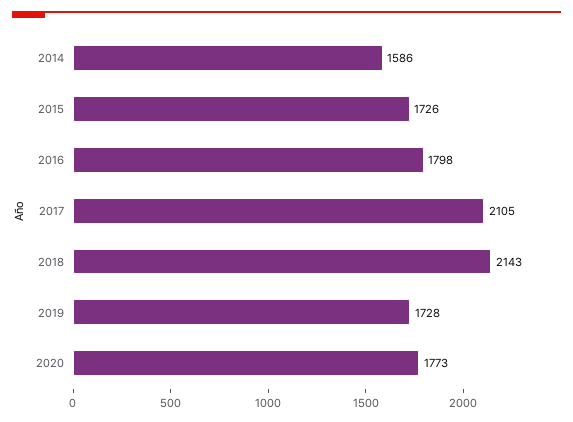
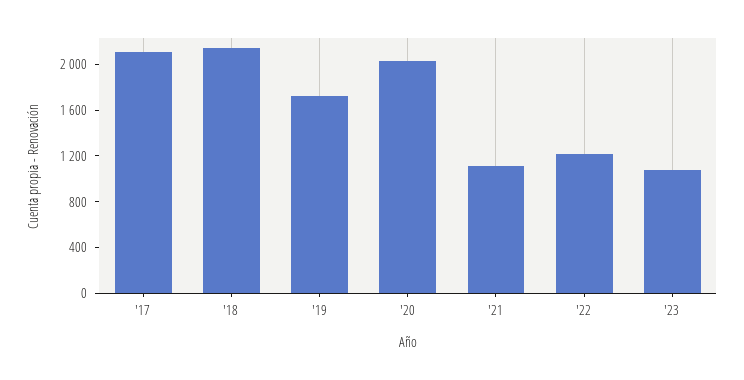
2014: 1586 -> none
2015: 1726 -> none
2016: 1798 -> none
2020: 1773 -> 2000
'21: none -> 1100
'22: none -> 1200
'23: none -> 1100

